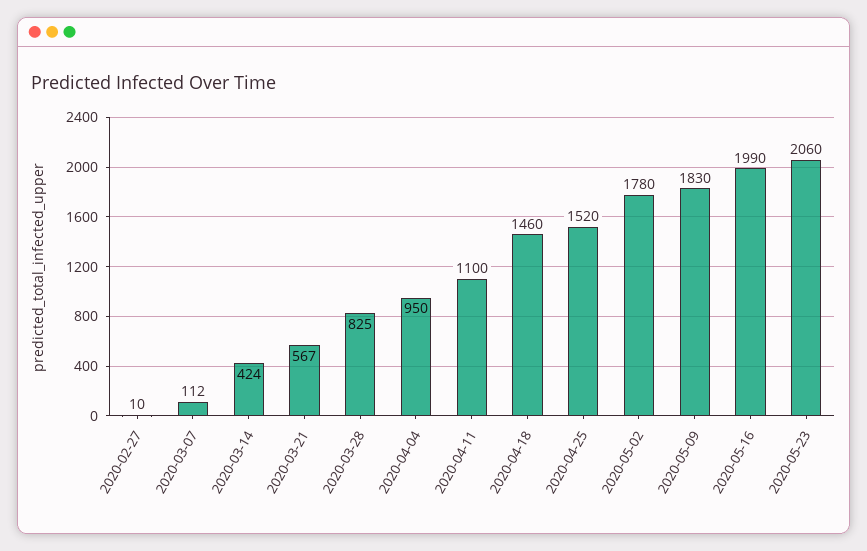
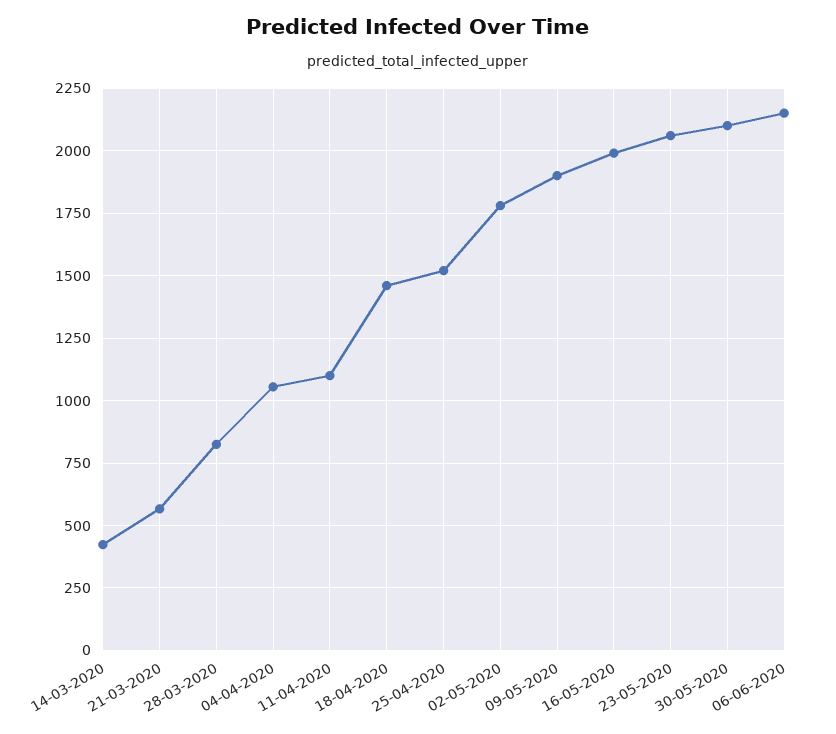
2020-02-27: 10 -> none
2020-03-07: 112 -> none
2020-04-04: 950 -> 1050
2020-05-09: 1830 -> 1900
30-05-2020: none -> 2100
06-06-2020: none -> 2150

